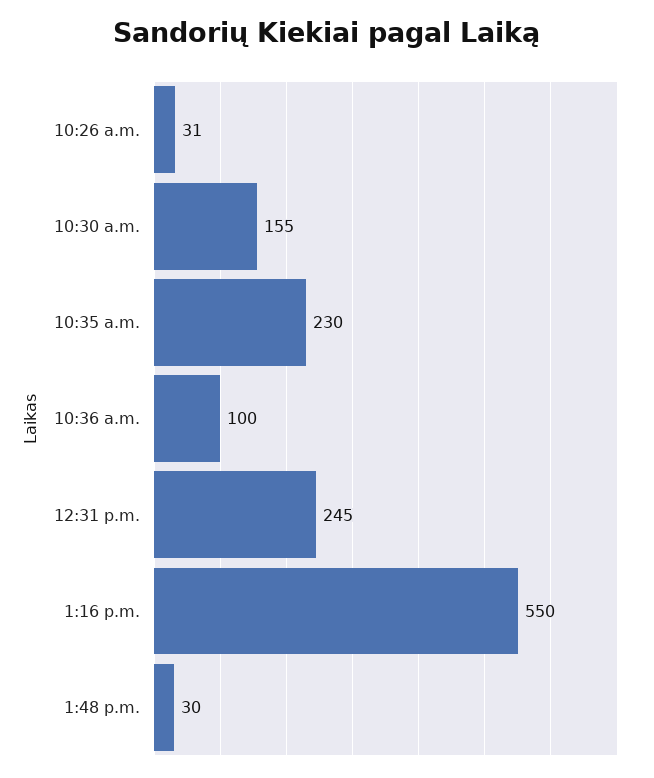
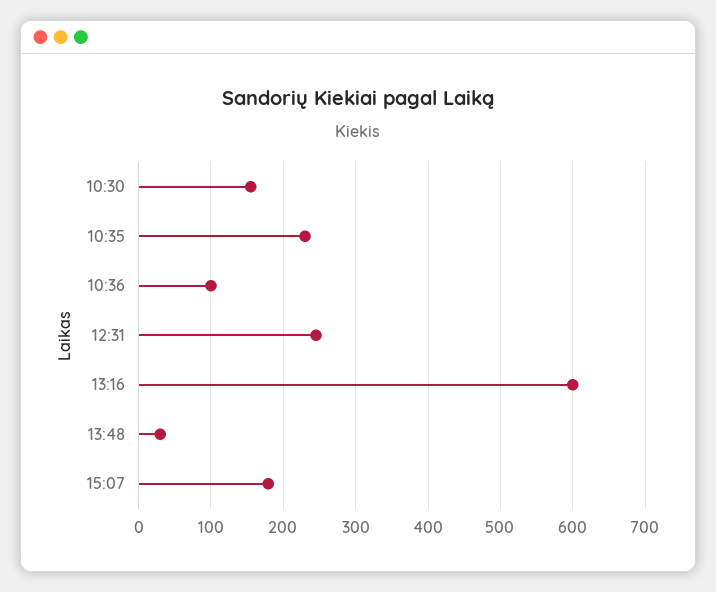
10:26 a.m.: 31 -> none
1:16 p.m.: 550 -> 600
15:07: none -> 180

